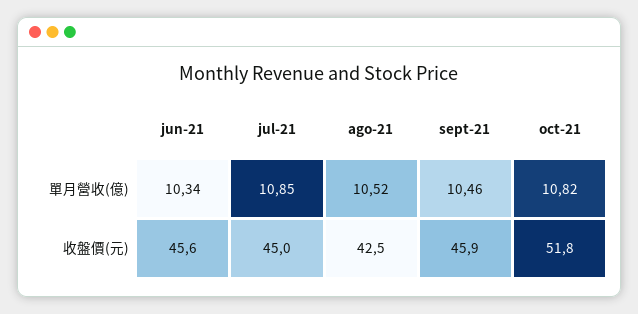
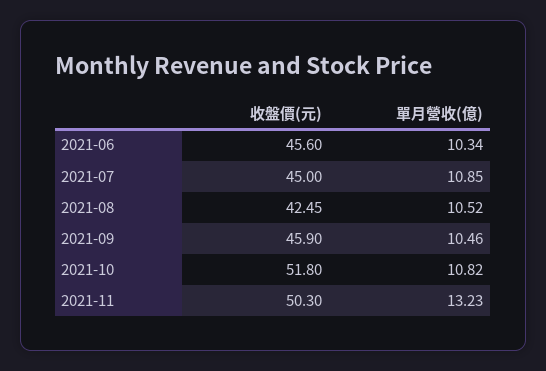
2021-11, 收盤價(元): none -> 50.3
2021-11, 單月營收(億): none -> 13.23

